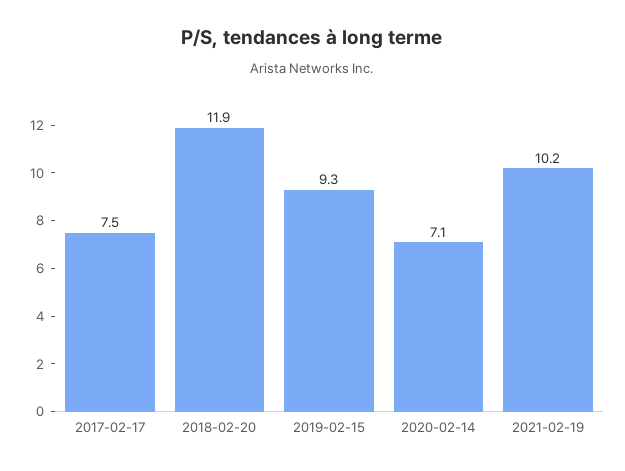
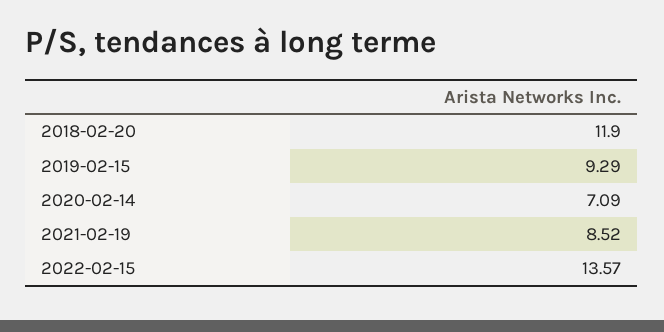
2017-02-17: 7.5 -> none
2021-02-19: 10.2 -> 8.52
2022-02-15: none -> 13.57

